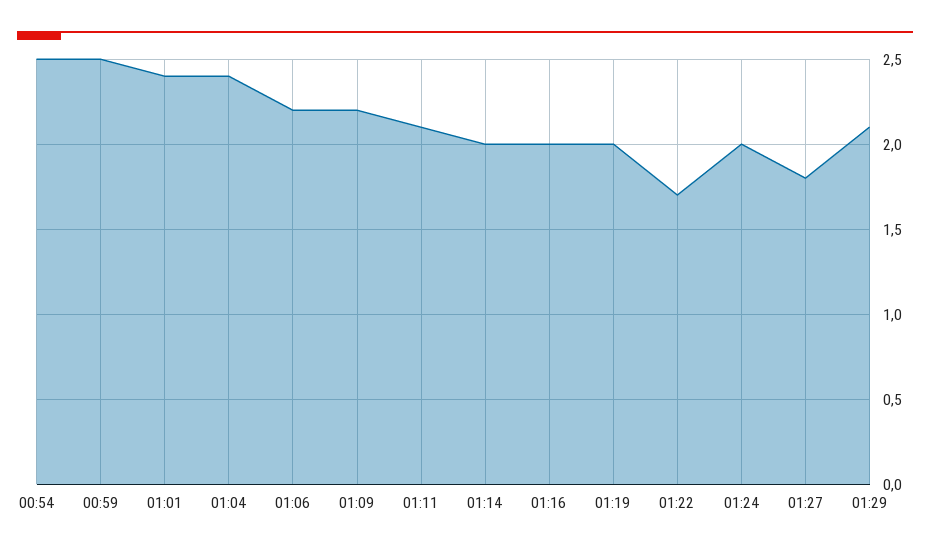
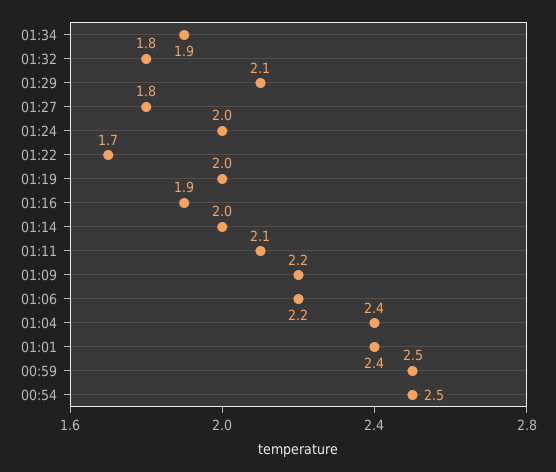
01:16: 2 -> 1.9
01:34: none -> 1.9
01:32: none -> 1.8

